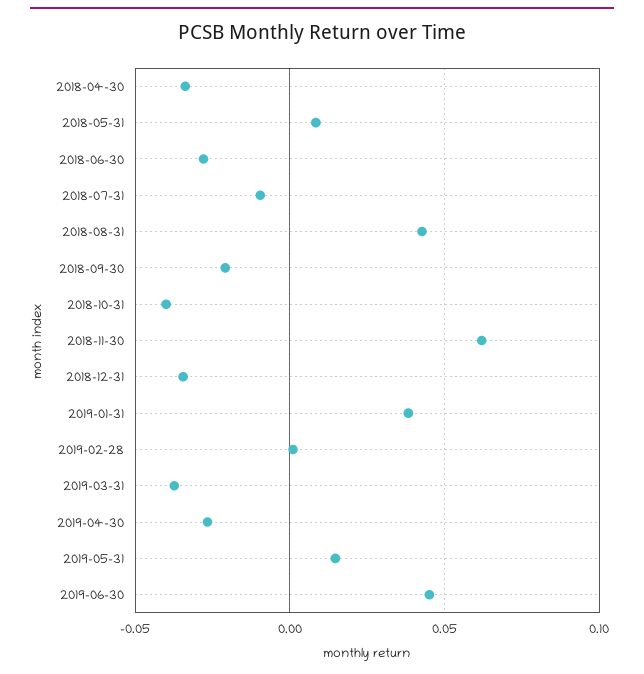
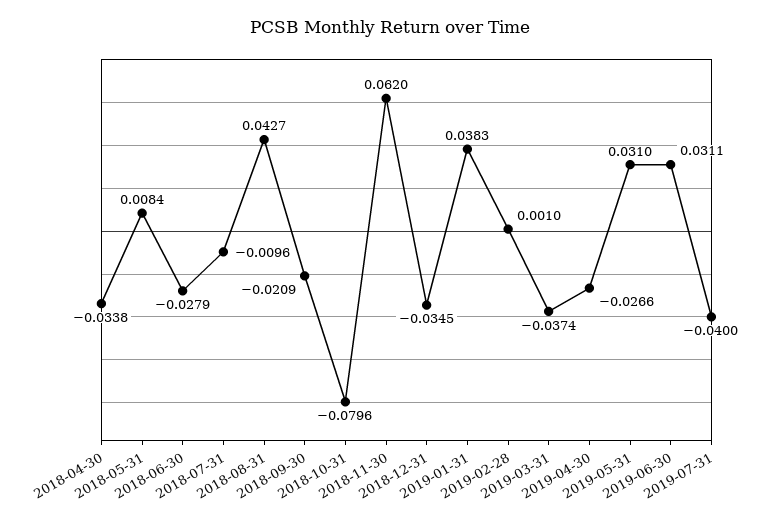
2018-10-31: -0.04 -> -0.0796
2019-05-31: 0.015 -> 0.031
2019-06-30: 0.045 -> 0.0311
2019-07-31: none -> -0.04

